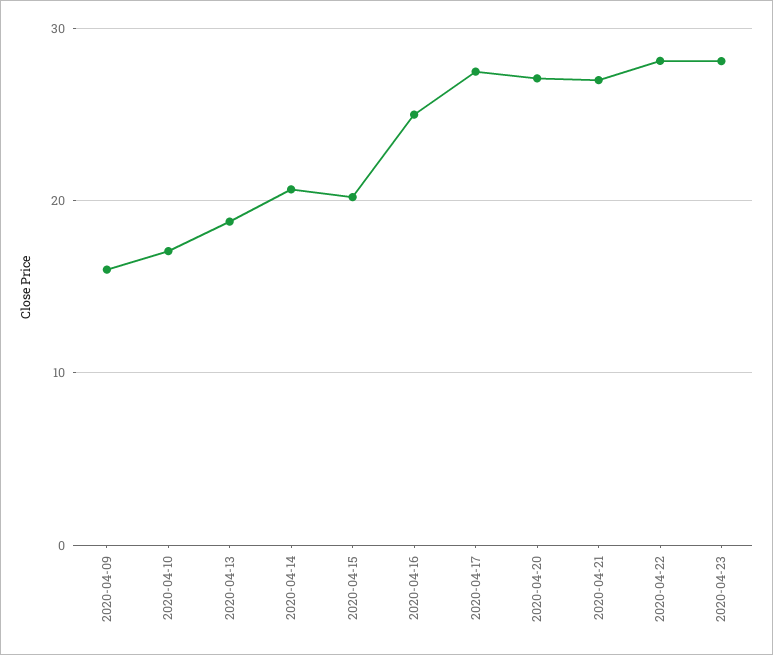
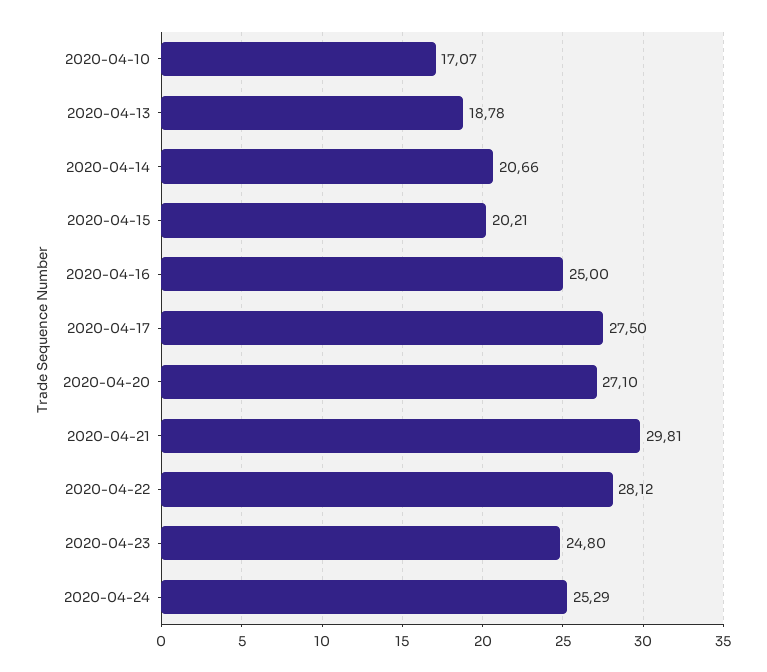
2020-04-09: 16 -> none
2020-04-21: 27 -> 29.81
2020-04-23: 28 -> 24.8
2020-04-24: none -> 25.29

